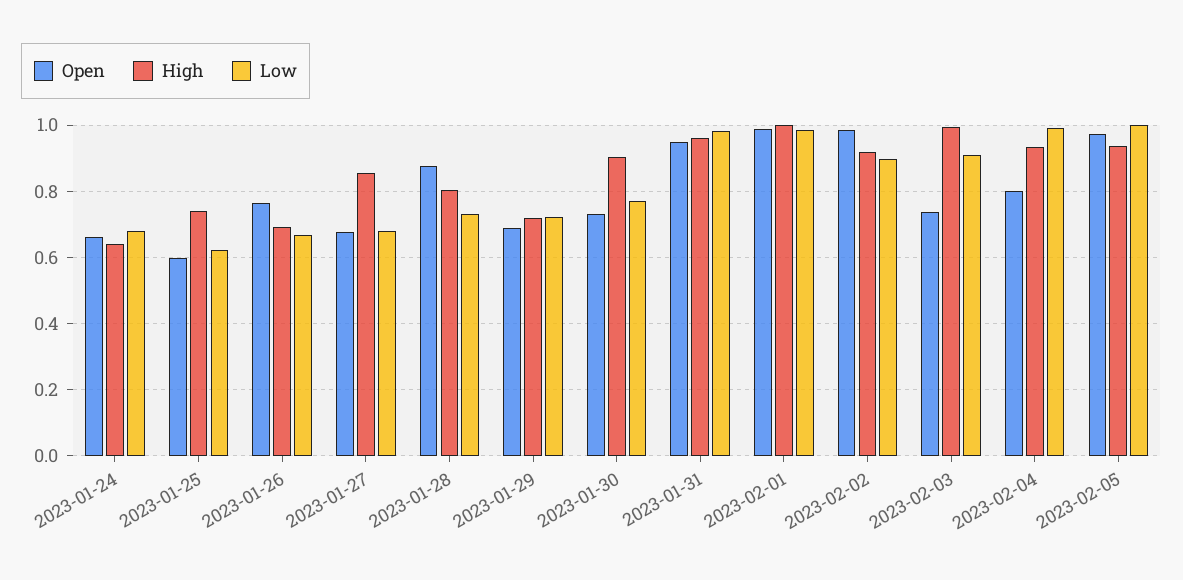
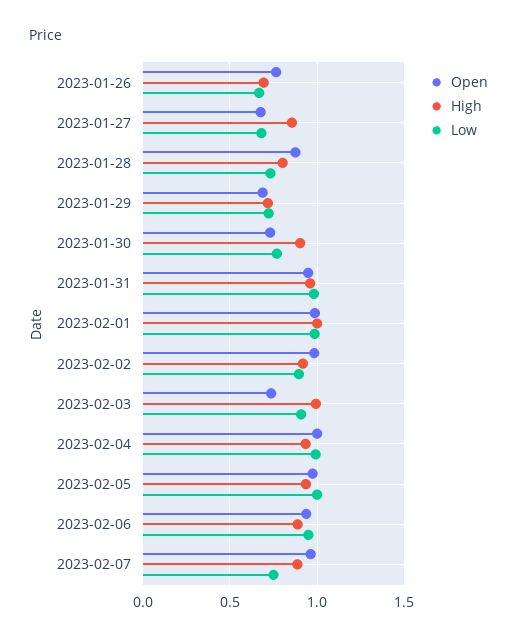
Open, 2023-01-24: 0.66 -> none
High, 2023-01-24: 0.64 -> none
Low, 2023-01-24: 0.68 -> none
Open, 2023-01-25: 0.6 -> none
High, 2023-01-25: 0.74 -> none
Low, 2023-01-25: 0.62 -> none
Open, 2023-02-04: 0.8 -> 1
Open, 2023-02-06: none -> 0.95
High, 2023-02-06: none -> 0.9
Low, 2023-02-06: none -> 0.95
Open, 2023-02-07: none -> 0.95
High, 2023-02-07: none -> 0.9
Low, 2023-02-07: none -> 0.75

